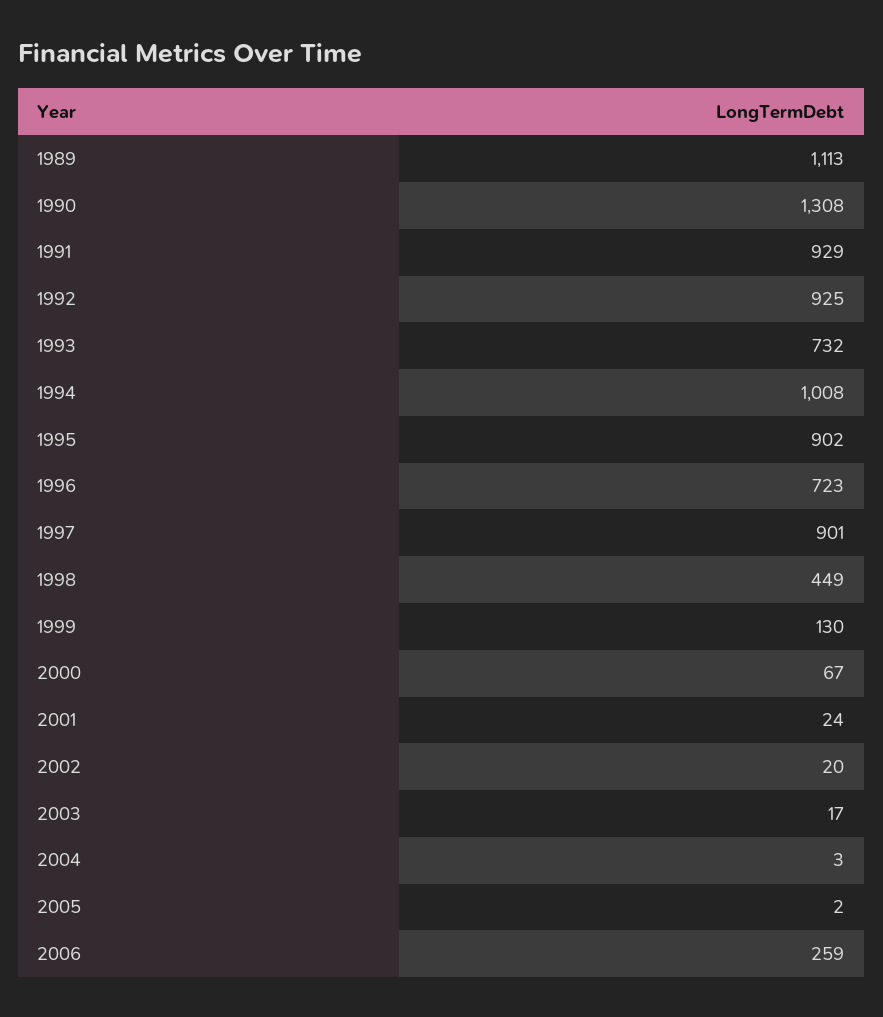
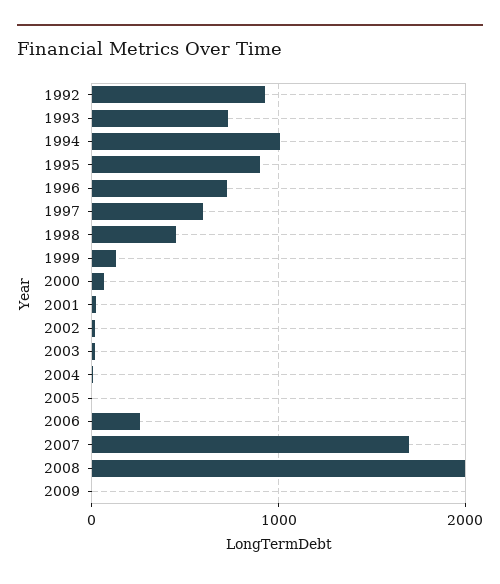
1989: 1113 -> none
1990: 1308 -> none
1991: 929 -> none
1997: 901 -> 600
2007: none -> 1700
2008: none -> 2000
2009: none -> 0

